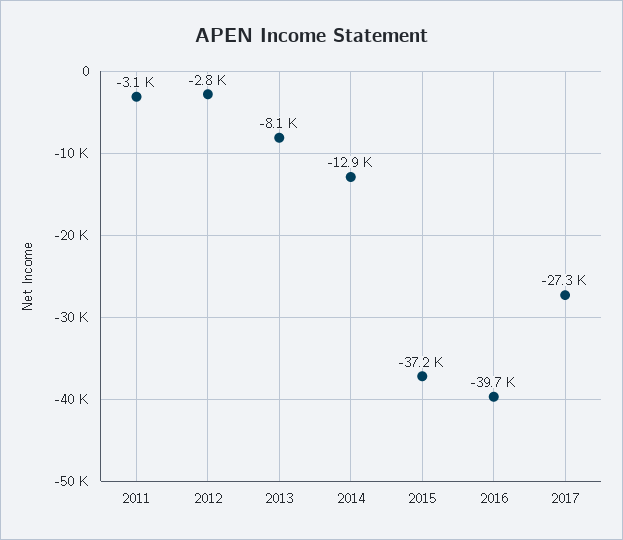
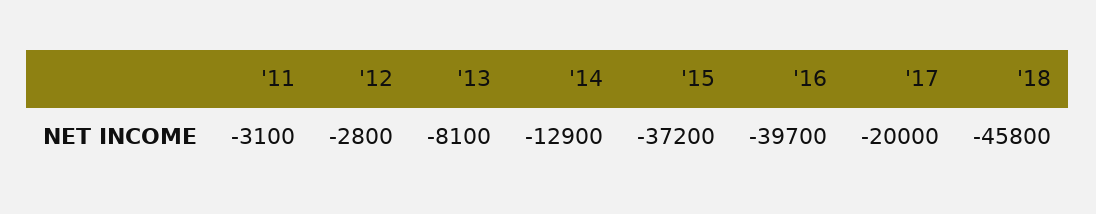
2017: -27300 -> -20000
'18: none -> -45800

